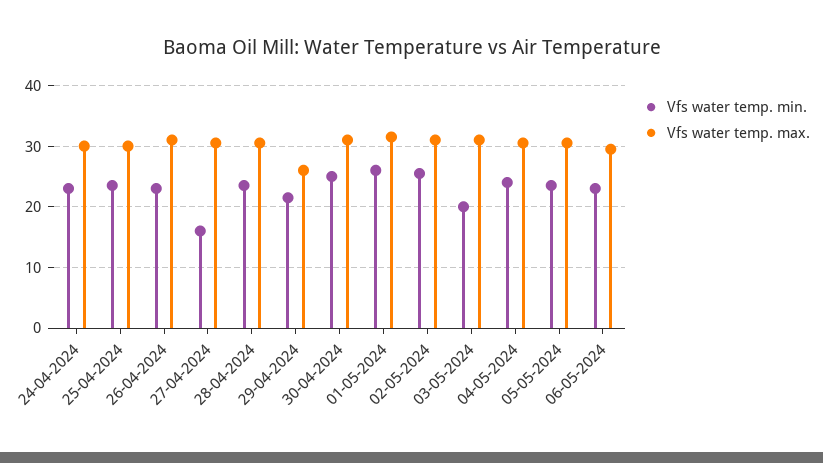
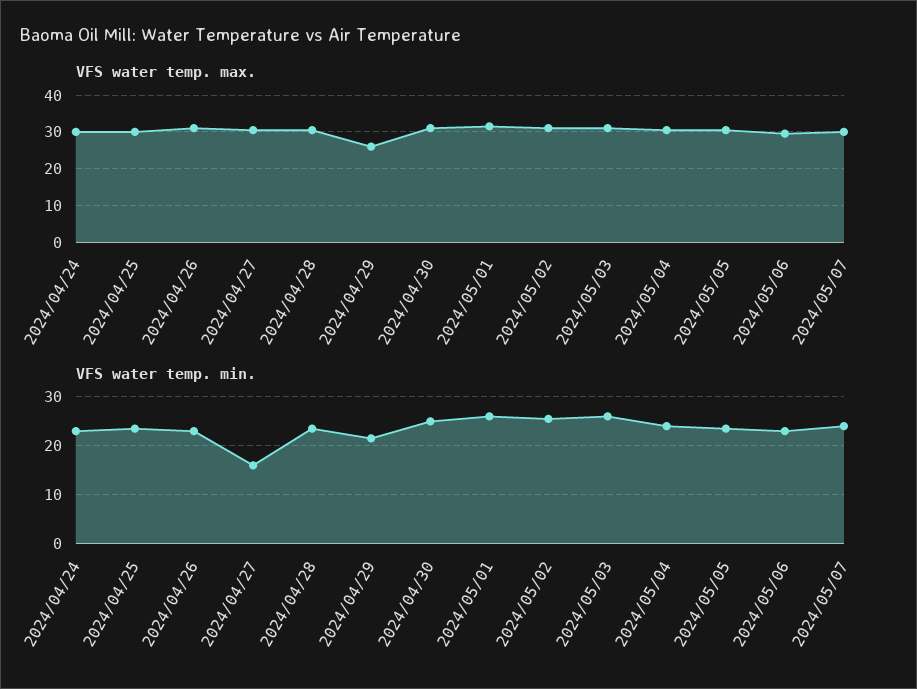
Vfs water temp. min., 03-05-2024: 20 -> 26
Vfs water temp. max., 2024/05/07: none -> 30
Vfs water temp. min., 2024/05/07: none -> 24

